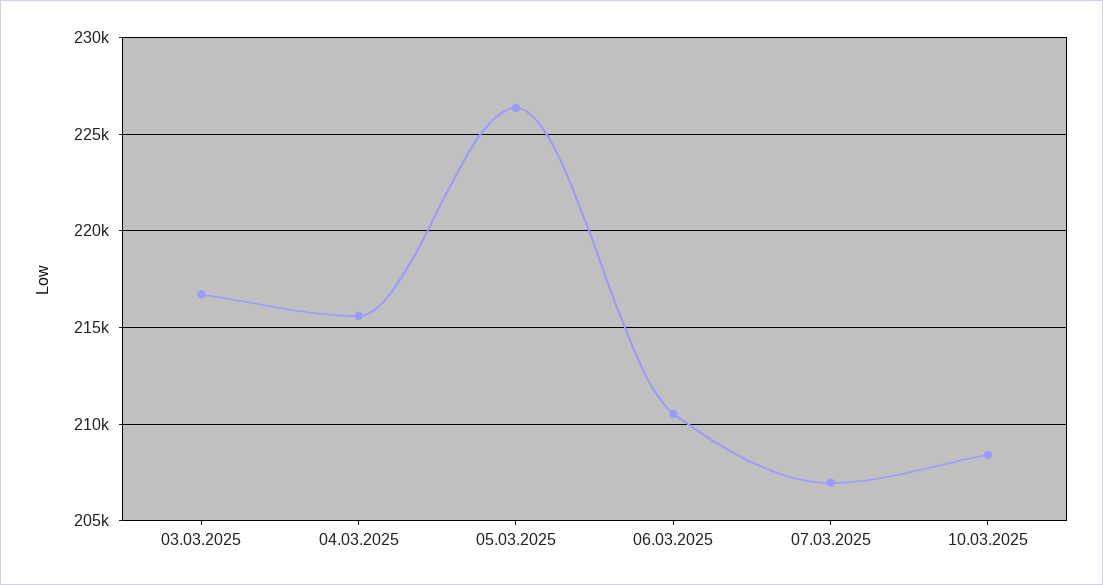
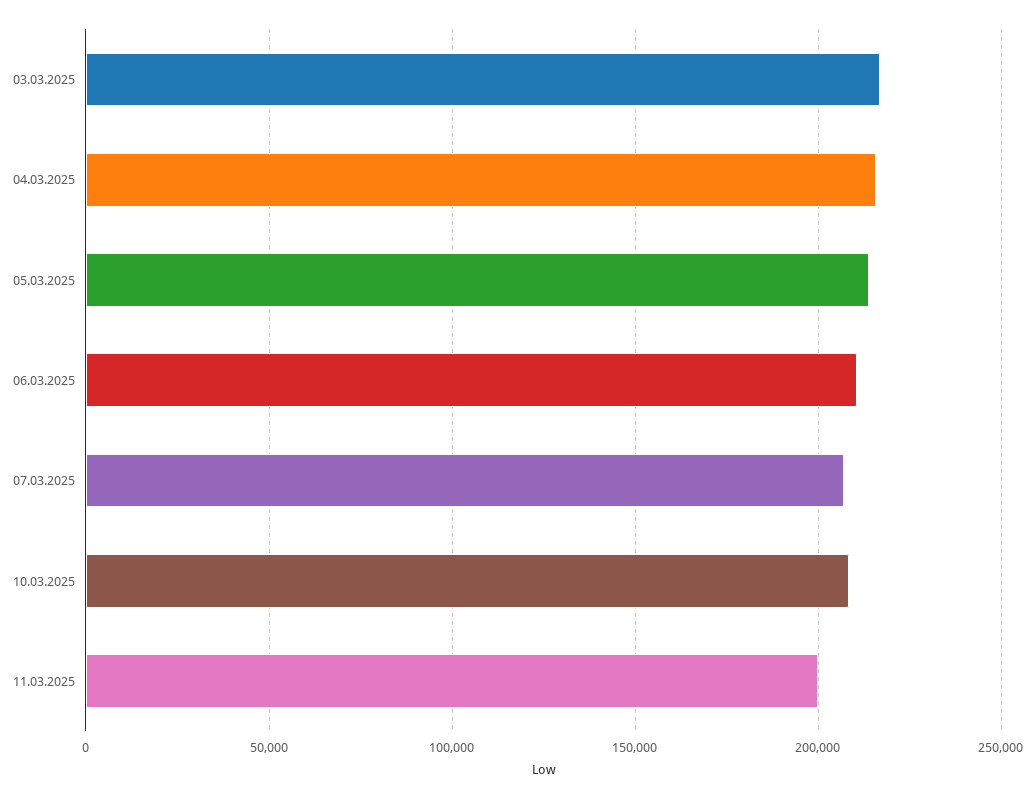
05.03.2025: 226500 -> 215000
11.03.2025: none -> 200000

